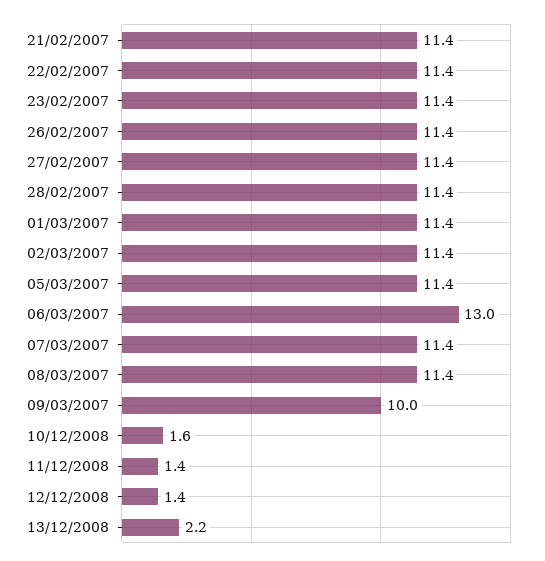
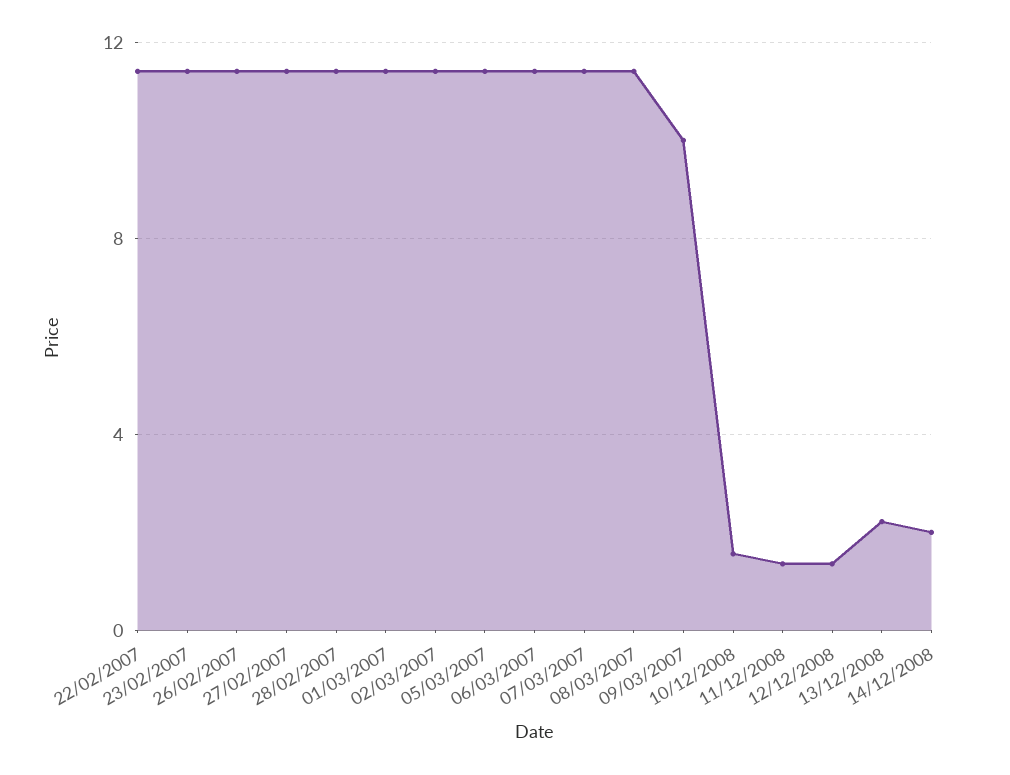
21/02/2007: 11.4 -> none
06/03/2007: 13 -> 11.5
14/12/2008: none -> 2

